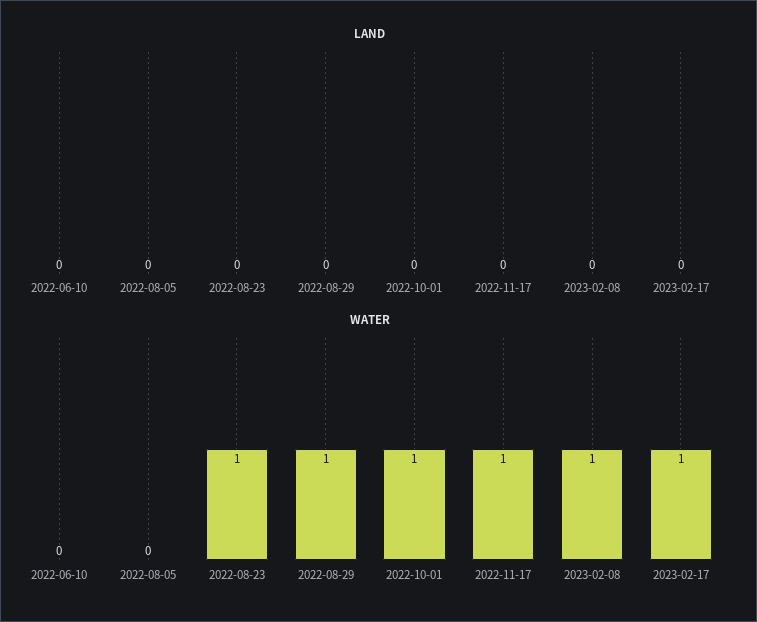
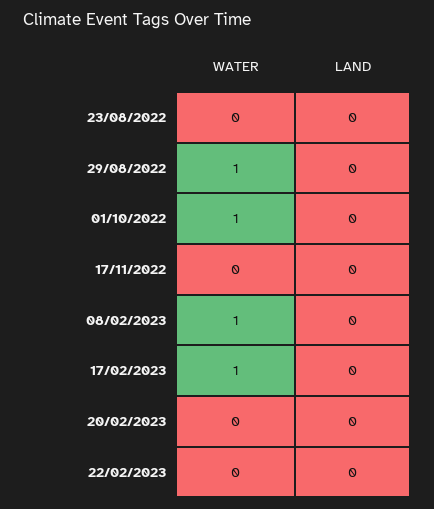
LAND, 2022-06-10: 0 -> none
LAND, 2022-08-05: 0 -> none
WATER, 2022-06-10: 0 -> none
WATER, 2022-08-05: 0 -> none
WATER, 2022-08-23: 1 -> 0
WATER, 2022-11-17: 1 -> 0
WATER, 20/02/2023: none -> 0
LAND, 20/02/2023: none -> 0
WATER, 22/02/2023: none -> 0
LAND, 22/02/2023: none -> 0

